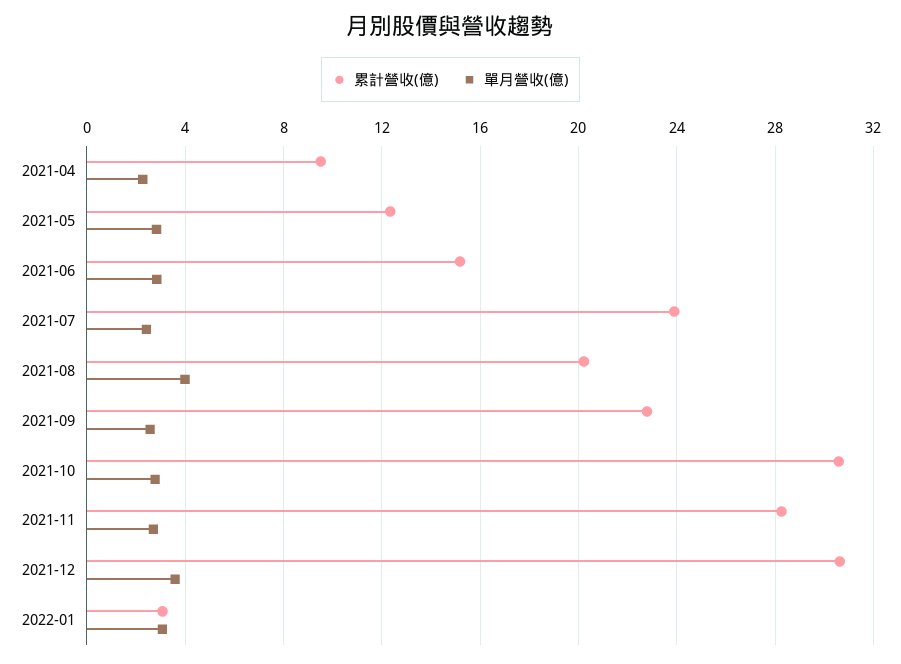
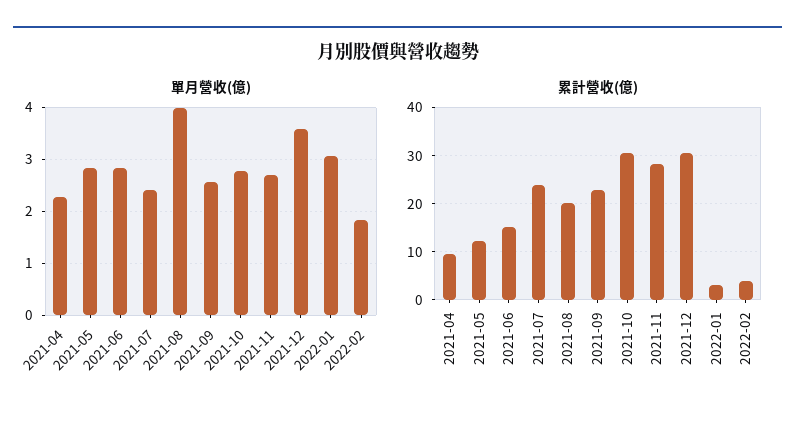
單月營收(億), 2022-02: none -> 1.8
累計營收(億), 2022-02: none -> 4

